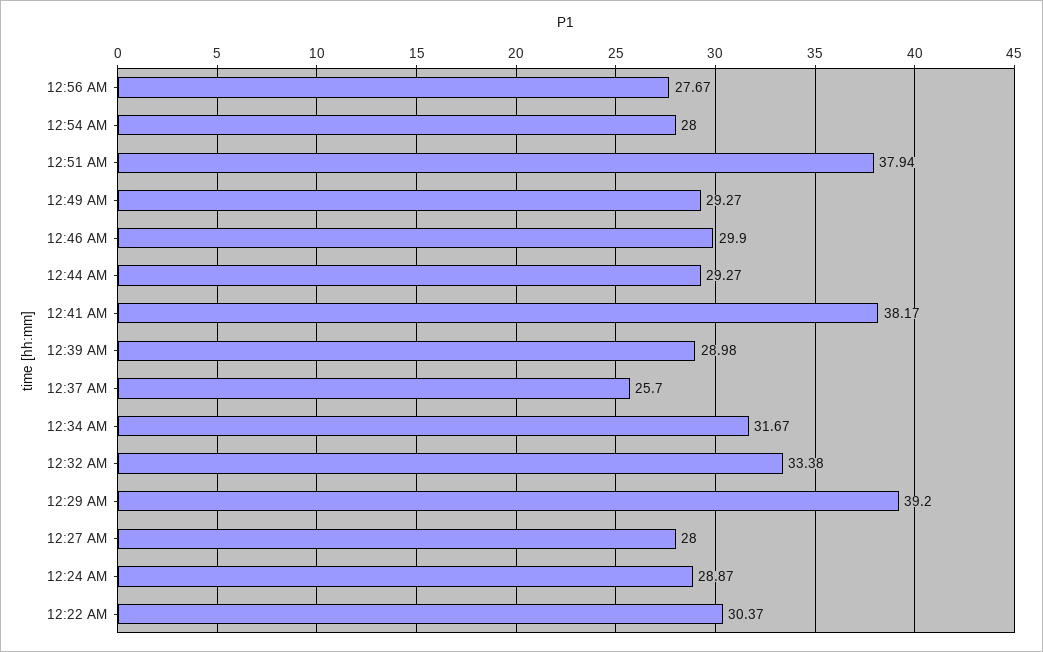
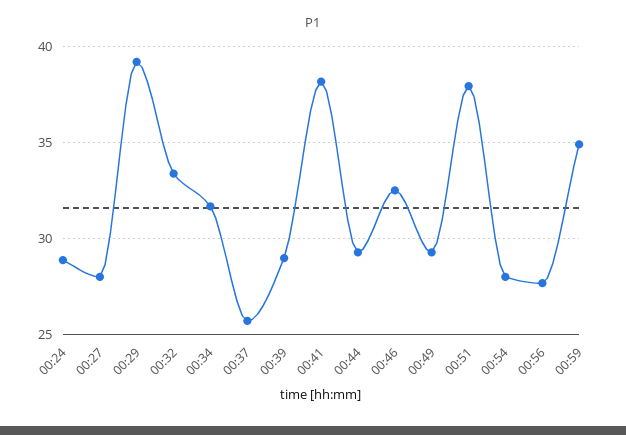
12:46 AM: 29.9 -> 32.5
12:22 AM: 30.37 -> none
00:59: none -> 35

